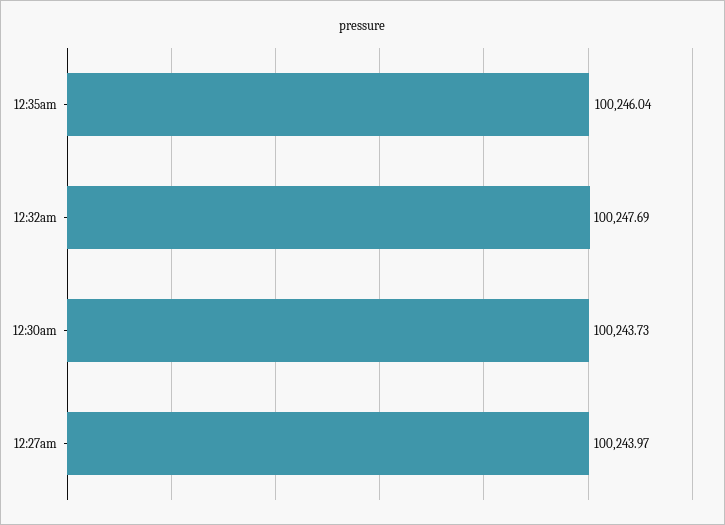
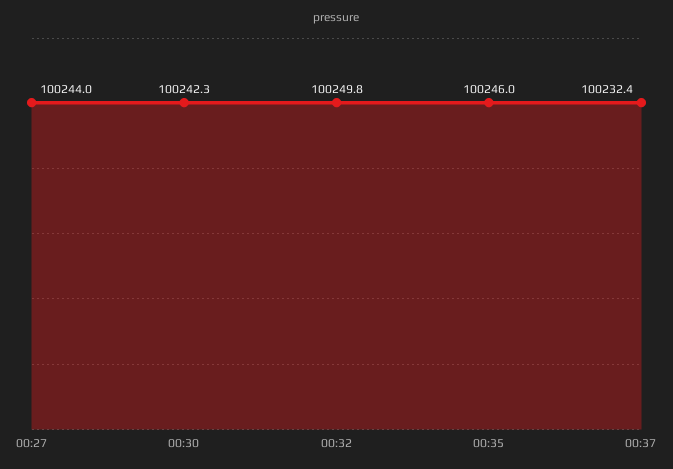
12:32am: 100247.69 -> 100249.8
12:30am: 100243.73 -> 100242.3
00:37: none -> 100232.4

